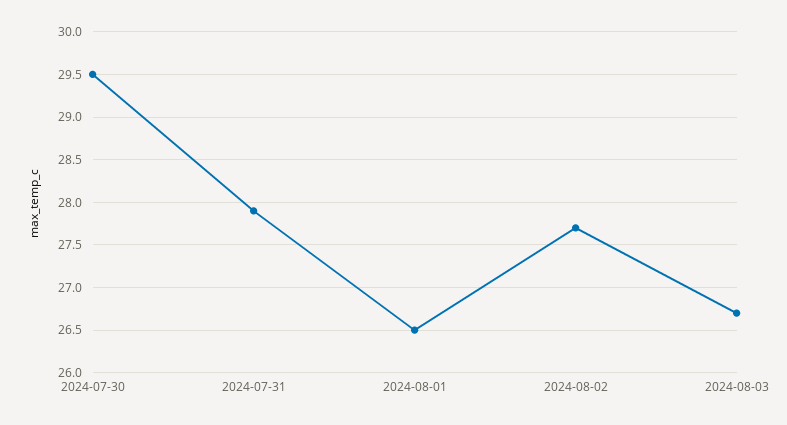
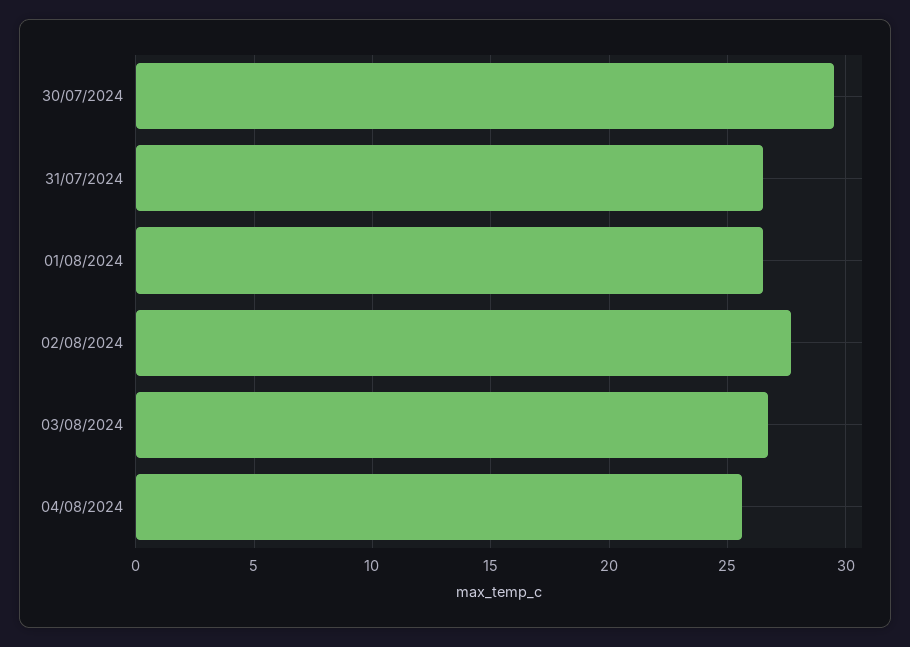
2024-07-31: 27.9 -> 26.5
04/08/2024: none -> 25.5

